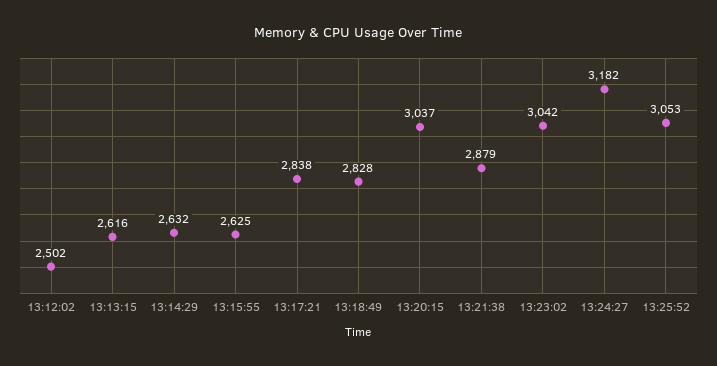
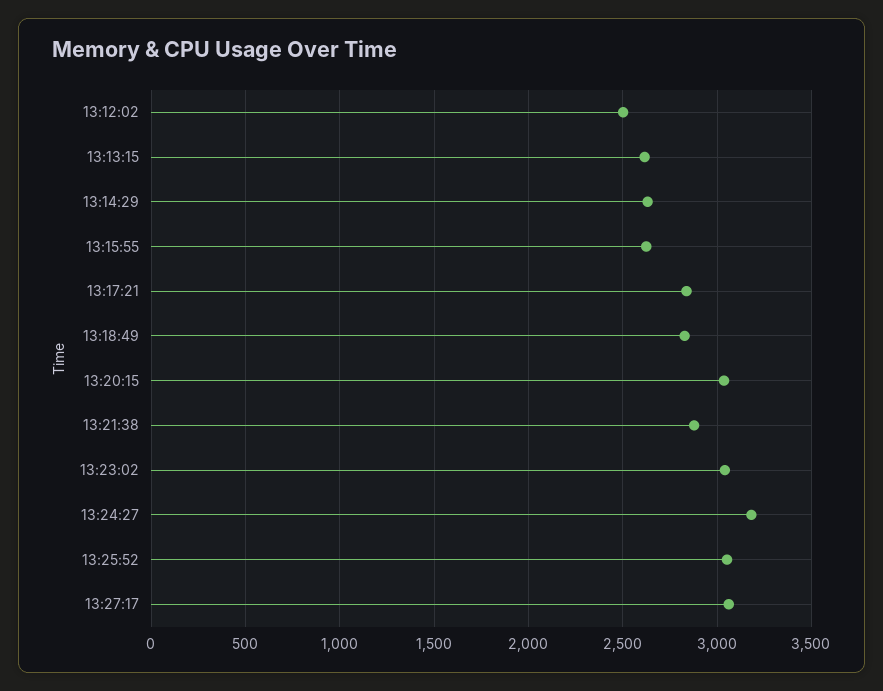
13:27:17: none -> 3050

